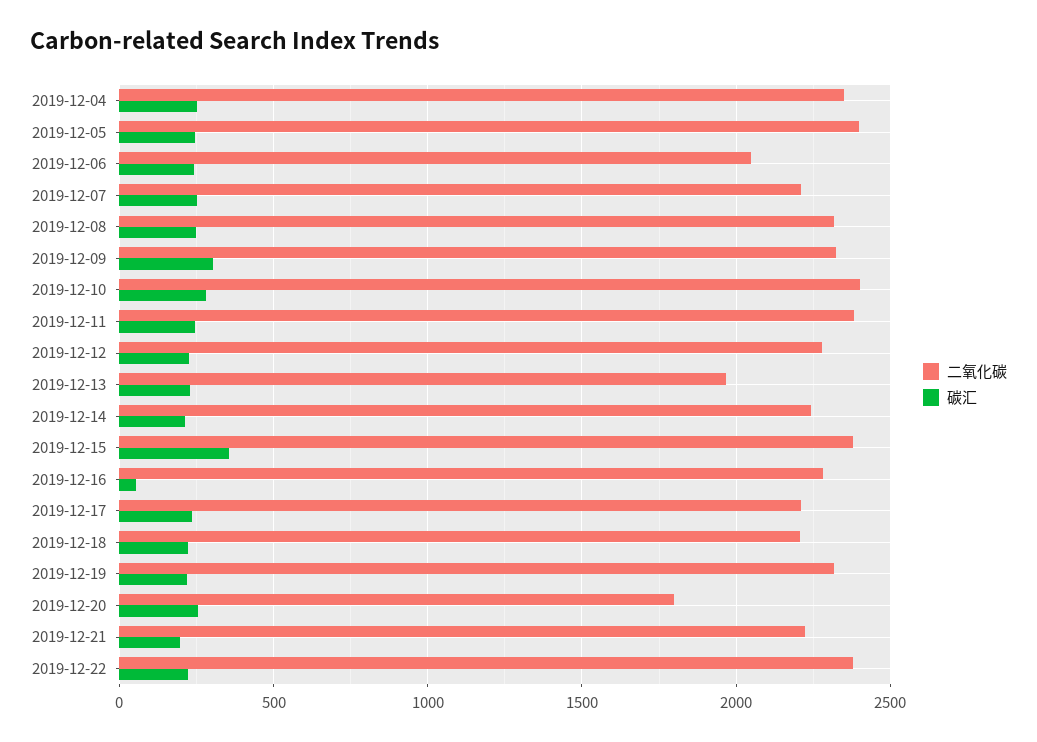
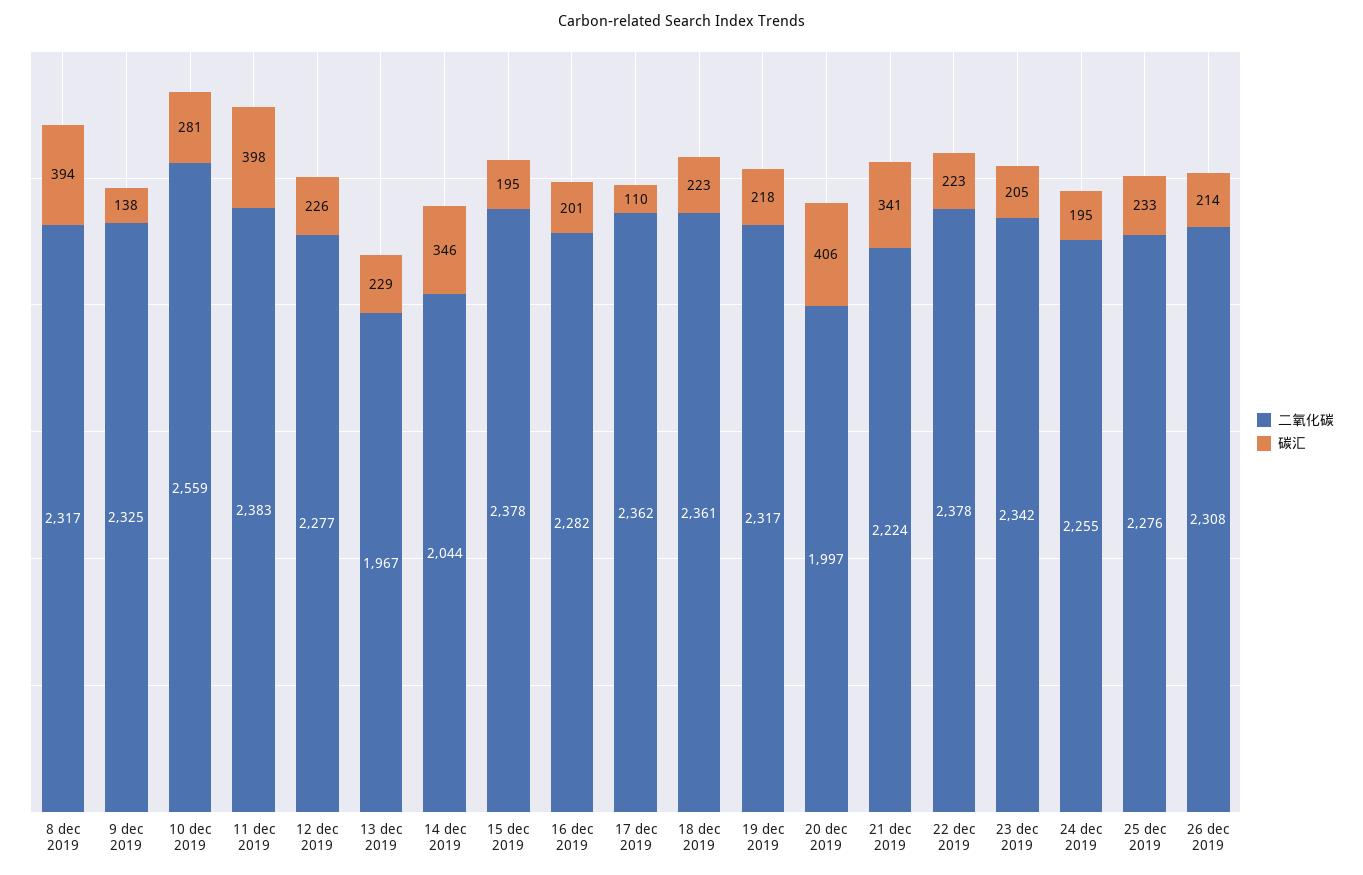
二氧化碳, 2019-12-04: 2350 -> none
碳汇, 2019-12-04: 250 -> none
二氧化碳, 2019-12-05: 2400 -> none
碳汇, 2019-12-05: 250 -> none
二氧化碳, 2019-12-06: 2050 -> none
碳汇, 2019-12-06: 250 -> none
二氧化碳, 2019-12-07: 2200 -> none
碳汇, 2019-12-07: 250 -> none
碳汇, 2019-12-08: 250 -> 394
碳汇, 2019-12-09: 300 -> 138
二氧化碳, 2019-12-10: 2400 -> 2559
碳汇, 2019-12-11: 250 -> 398
二氧化碳, 2019-12-14: 2250 -> 2044
碳汇, 2019-12-14: 200 -> 346
碳汇, 2019-12-15: 350 -> 195
碳汇, 2019-12-16: 50 -> 201
二氧化碳, 2019-12-17: 2200 -> 2362
碳汇, 2019-12-17: 250 -> 110
二氧化碳, 2019-12-18: 2200 -> 2361
二氧化碳, 2019-12-20: 1800 -> 1997
碳汇, 2019-12-20: 250 -> 406
碳汇, 2019-12-21: 200 -> 341
二氧化碳, 23 dec 2019: none -> 2342
碳汇, 23 dec 2019: none -> 205
二氧化碳, 24 dec 2019: none -> 2255
碳汇, 24 dec 2019: none -> 195
二氧化碳, 25 dec 2019: none -> 2276
碳汇, 25 dec 2019: none -> 233
二氧化碳, 26 dec 2019: none -> 2308
碳汇, 26 dec 2019: none -> 214

